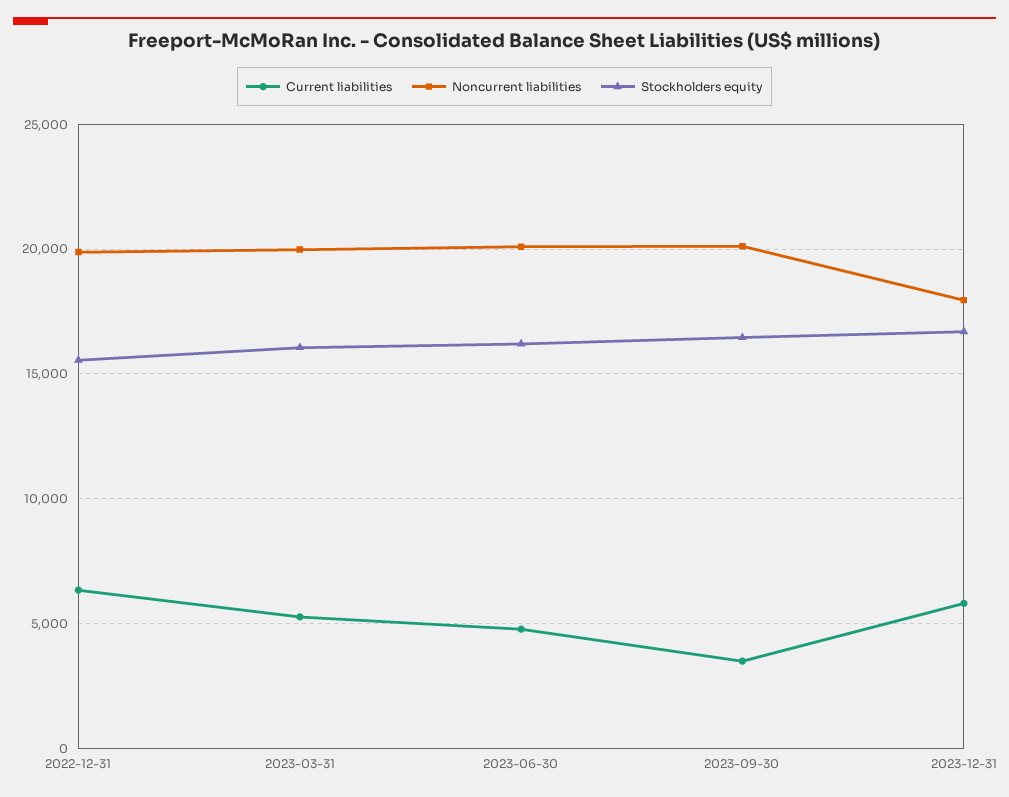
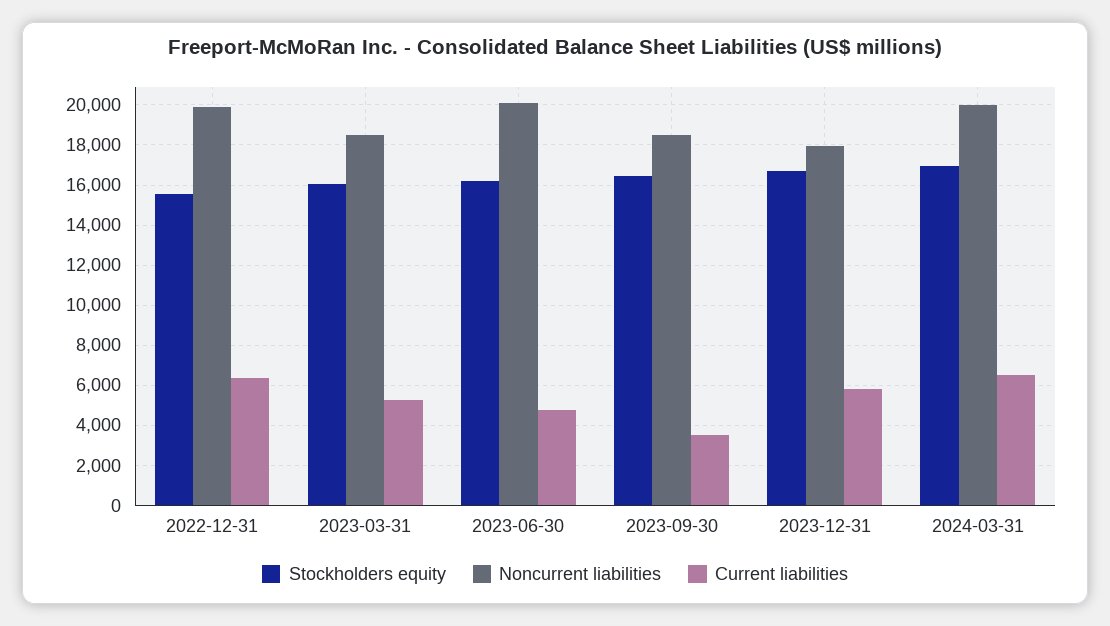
Noncurrent liabilities, 2023-03-31: 20000 -> 18500
Noncurrent liabilities, 2023-09-30: 20000 -> 18500
Stockholders equity, 2024-03-31: none -> 17000
Noncurrent liabilities, 2024-03-31: none -> 20000
Current liabilities, 2024-03-31: none -> 6500

